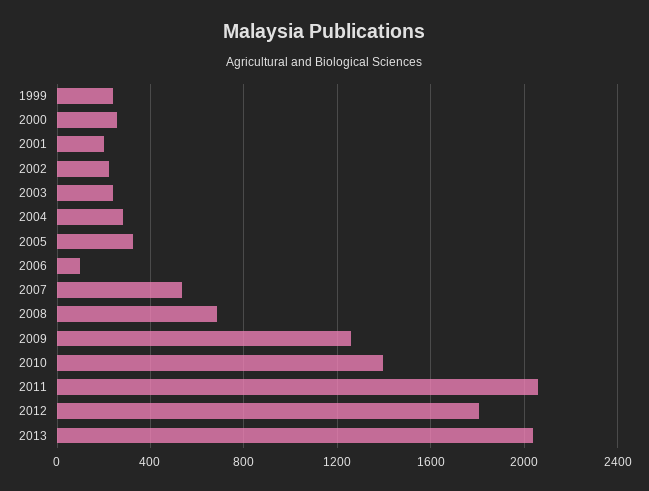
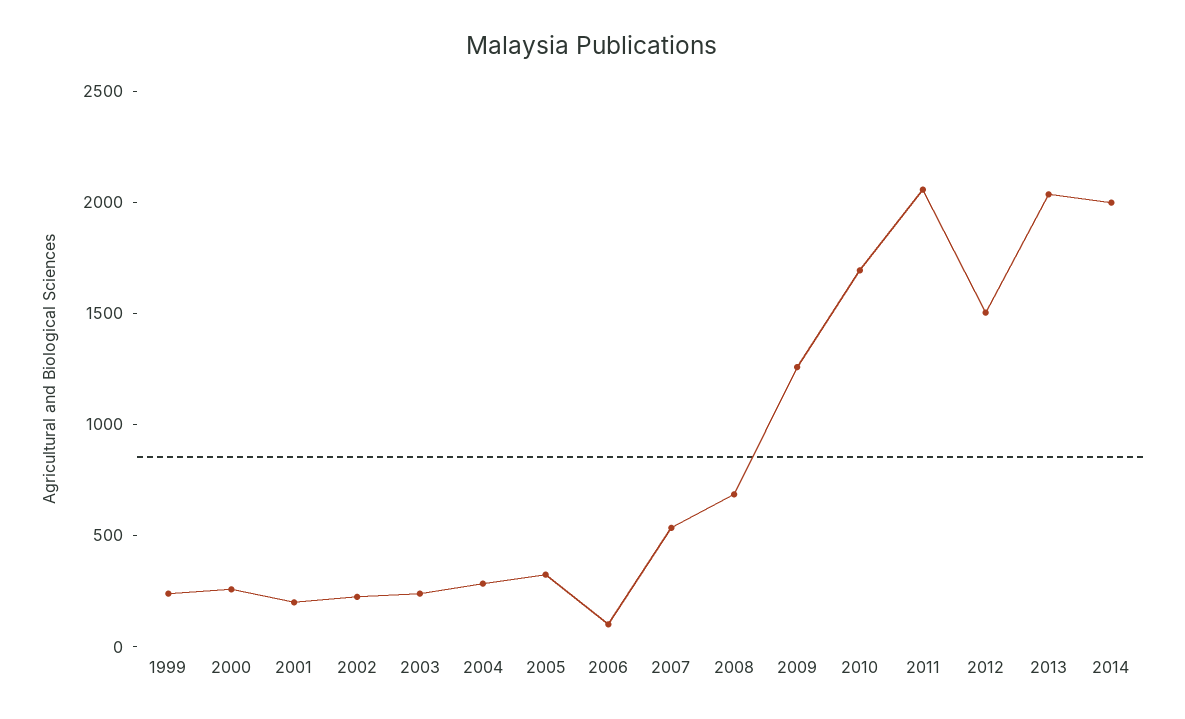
2010: 1400 -> 1700
2012: 1800 -> 1500
2014: none -> 2000

